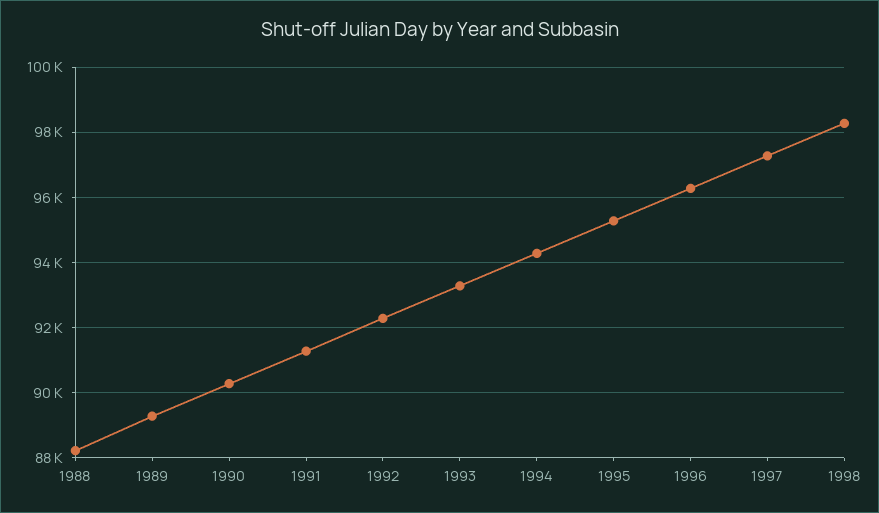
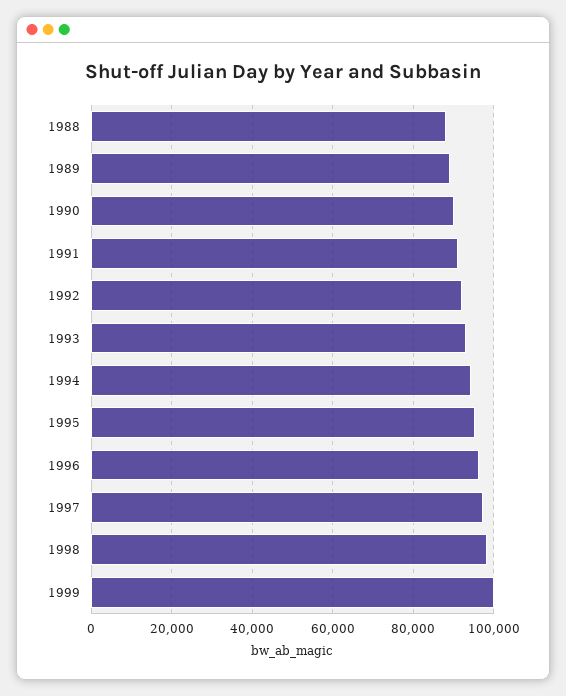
1999: none -> 100000

